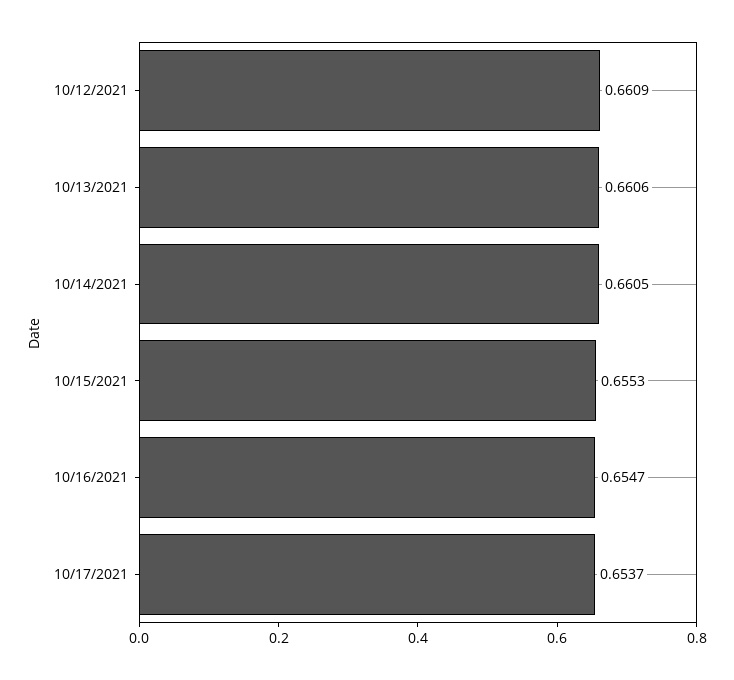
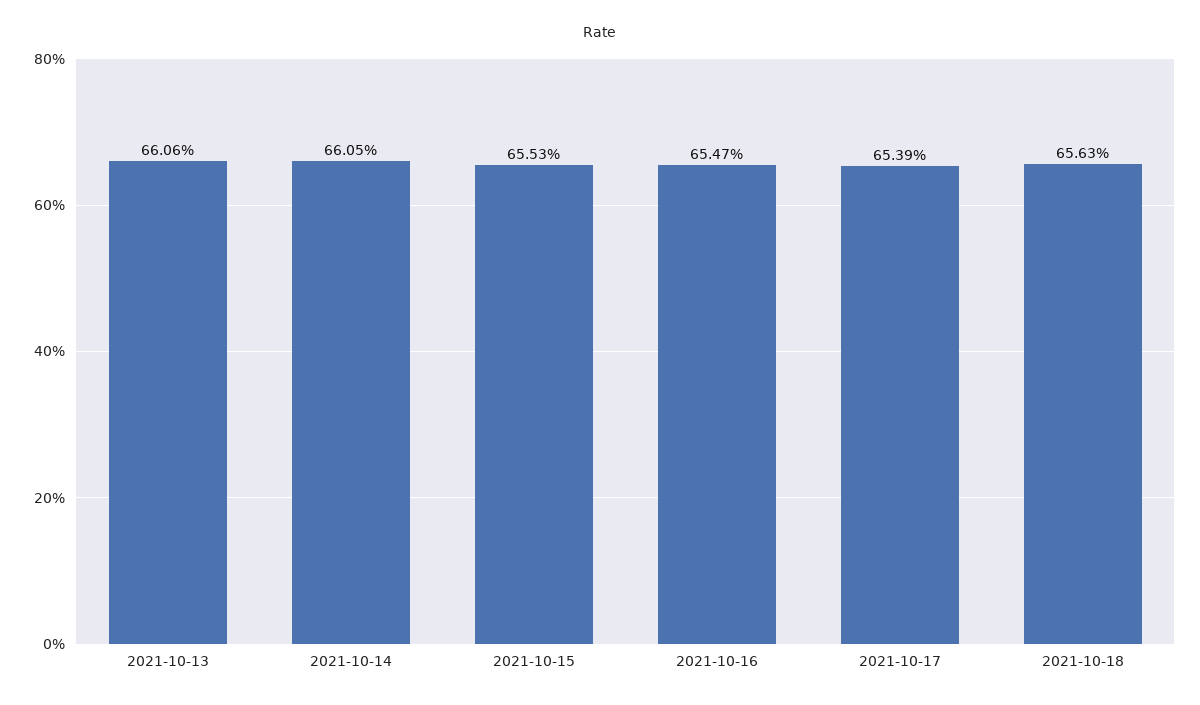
10/12/2021: 0.6609 -> none
10/17/2021: 0.6537 -> 0.6539
2021-10-18: none -> 0.6563

